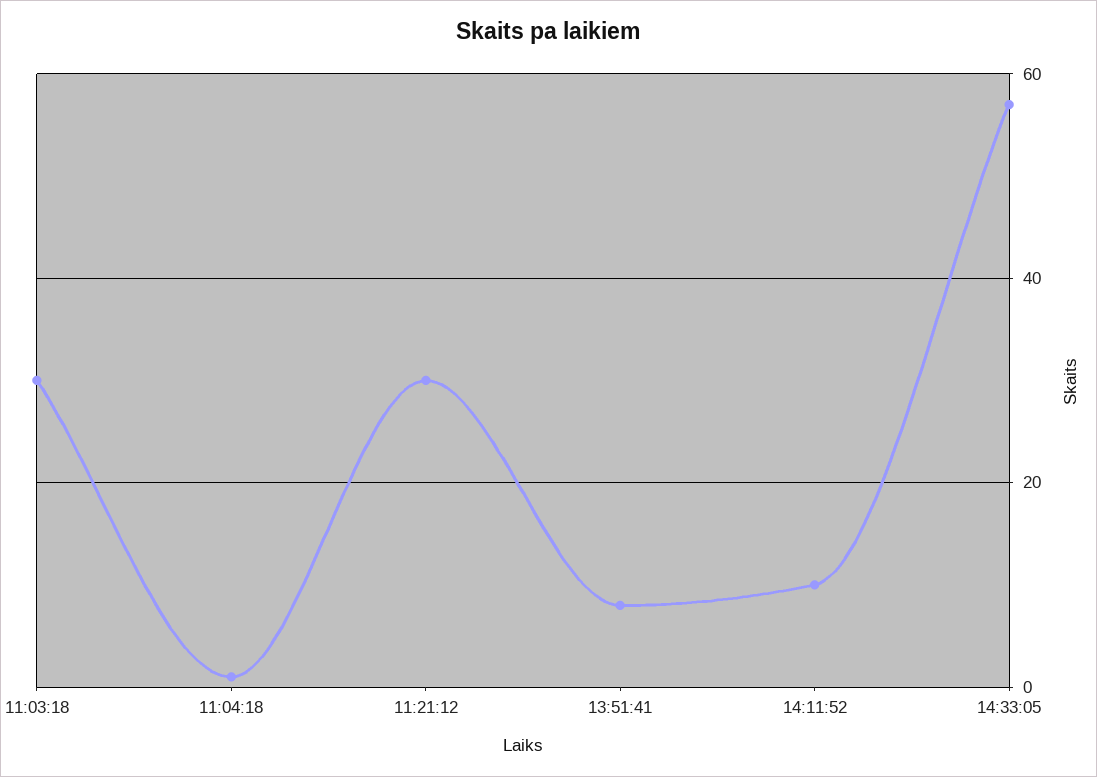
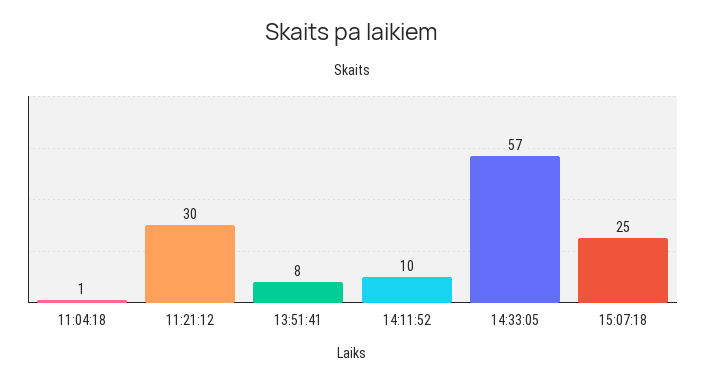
11:03:18: 30 -> none
15:07:18: none -> 25

